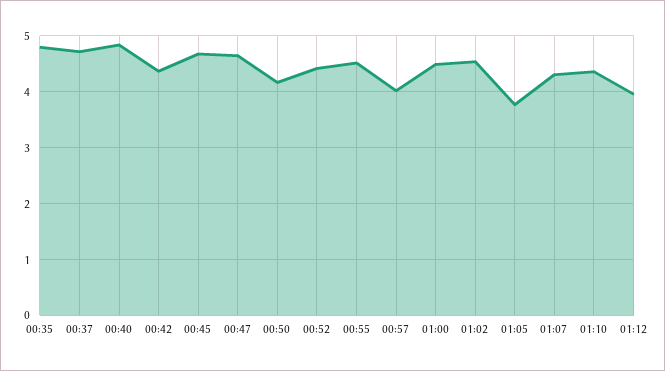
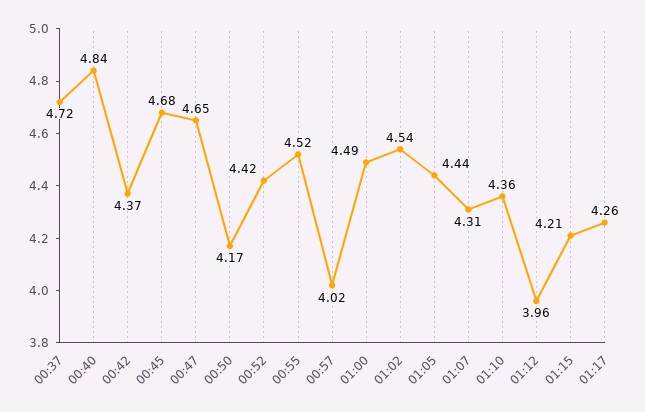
00:35: 4.8 -> none
01:05: 3.8 -> 4.44
01:15: none -> 4.21
01:17: none -> 4.26

